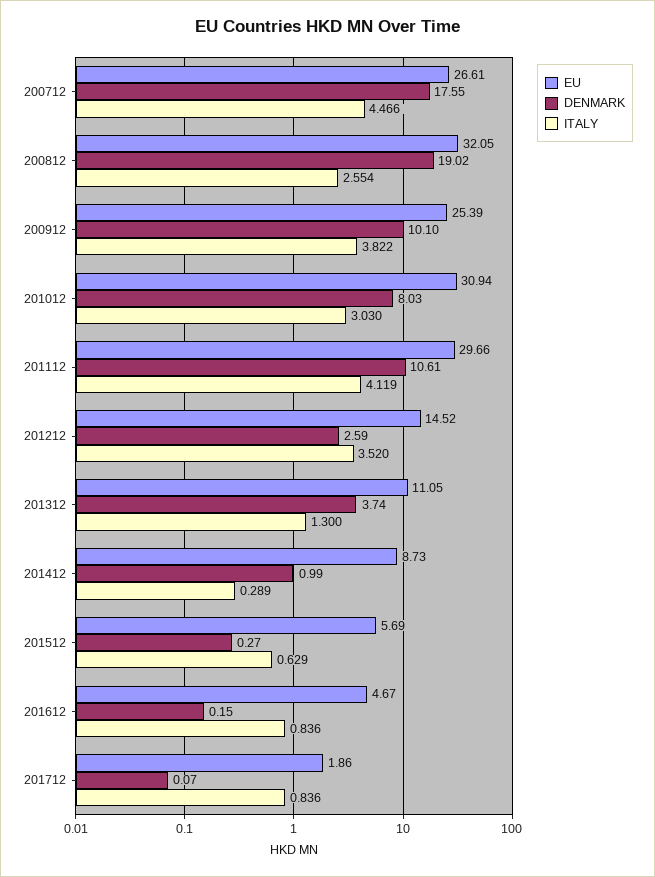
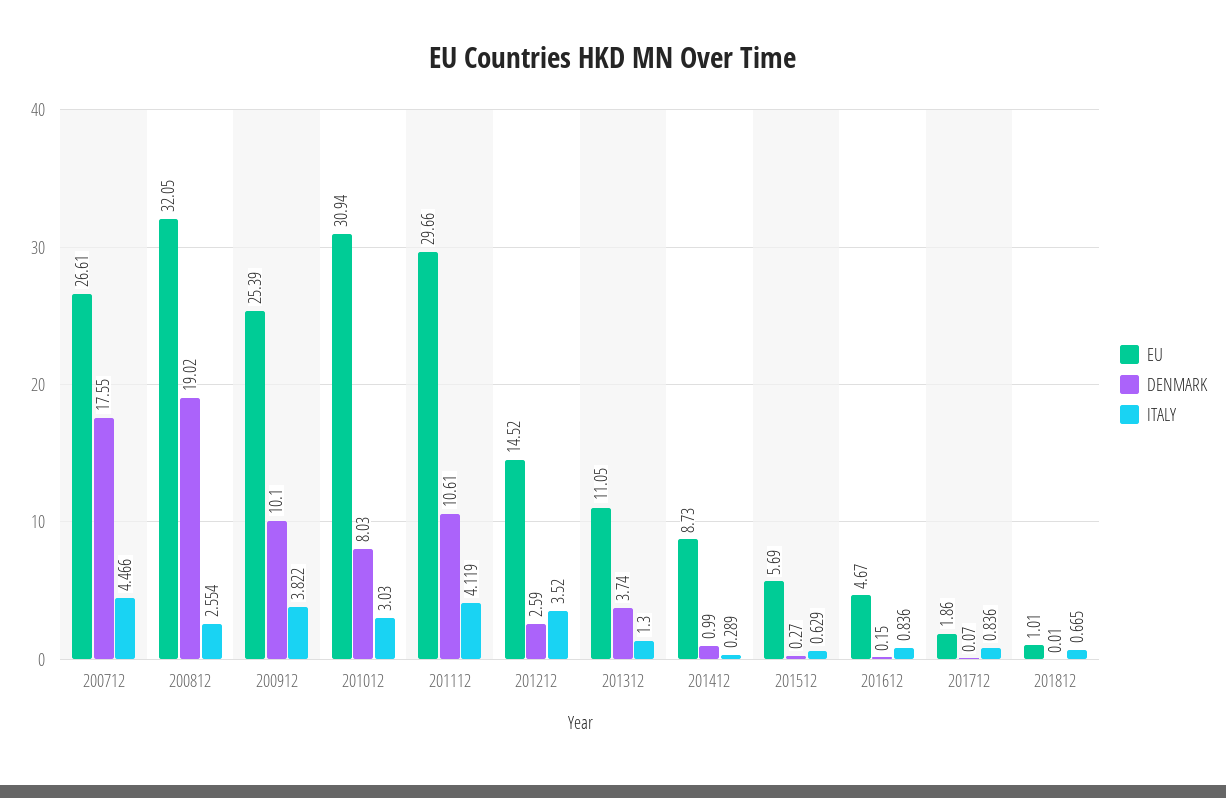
EU, 201812: none -> 1.01
DENMARK, 201812: none -> 0.01
ITALY, 201812: none -> 0.665

